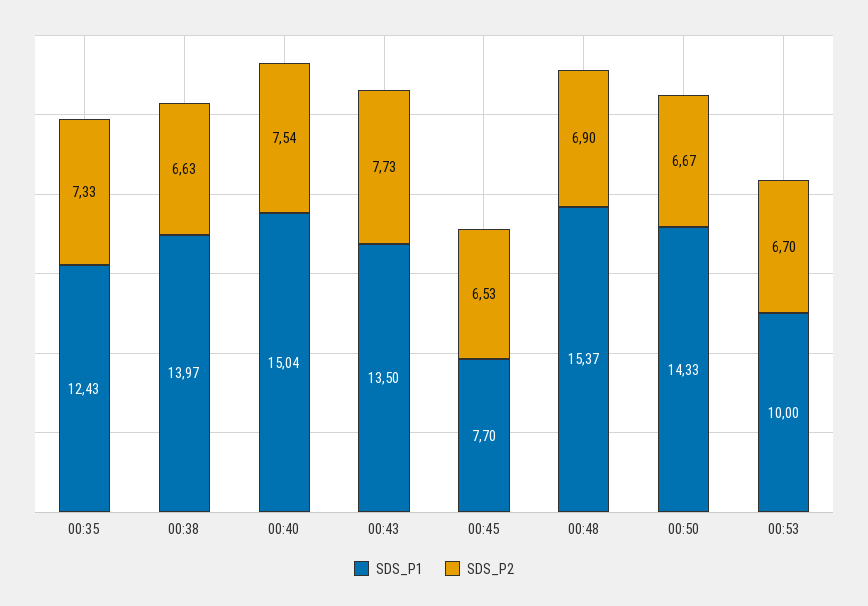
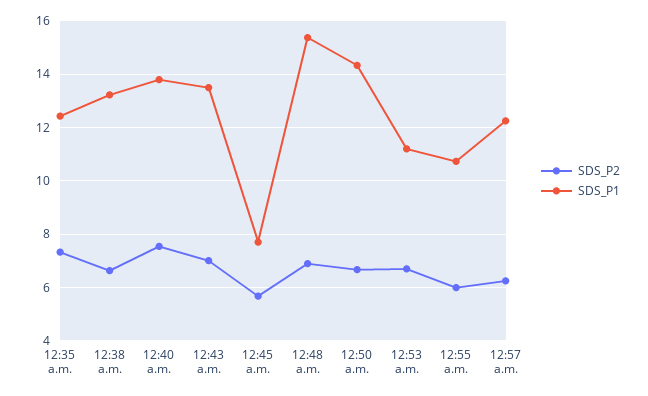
SDS_P1, 00:38: 13.97 -> 13.25
SDS_P1, 00:40: 15.04 -> 13.75
SDS_P2, 00:43: 7.73 -> 7
SDS_P2, 00:45: 6.53 -> 5.75
SDS_P1, 00:53: 10 -> 11.25
SDS_P2, 12:55 a.m.: none -> 6
SDS_P1, 12:55 a.m.: none -> 10.75
SDS_P2, 12:57 a.m.: none -> 6.25
SDS_P1, 12:57 a.m.: none -> 12.25

